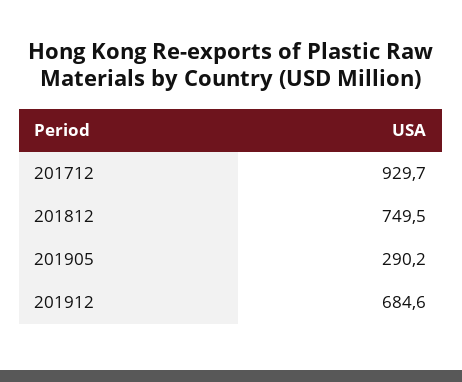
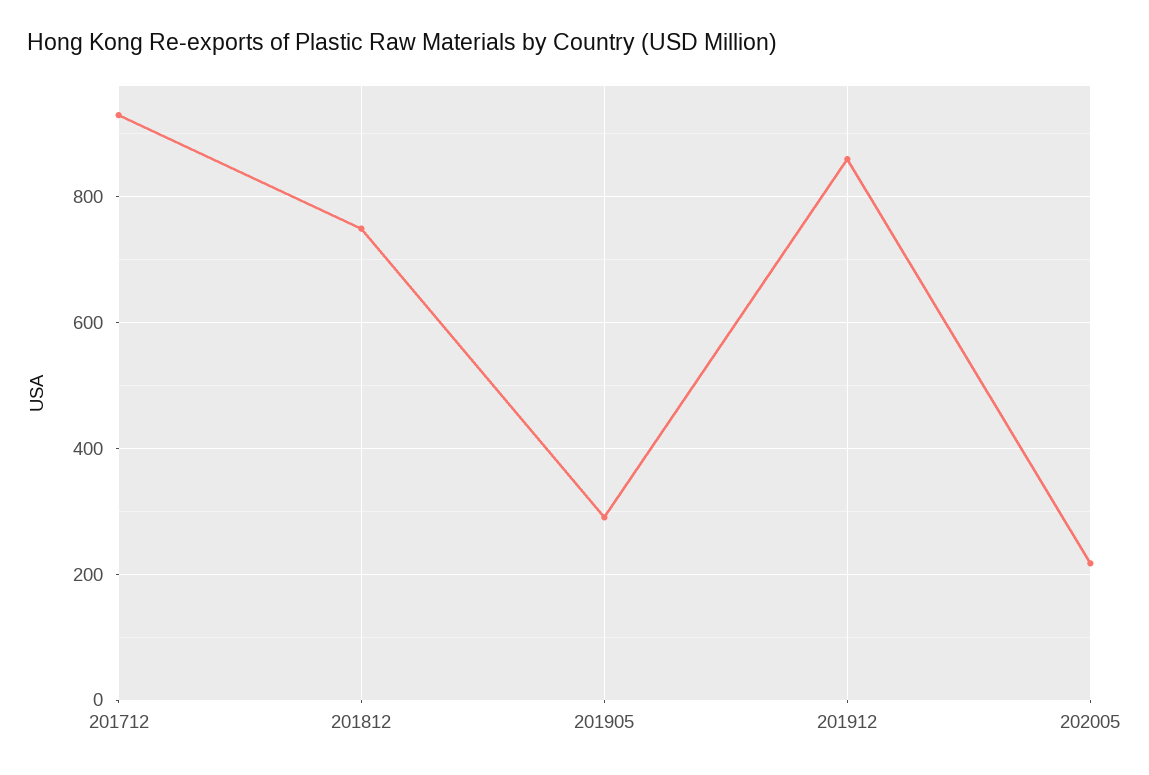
201912: 684.6 -> 860
202005: none -> 220

